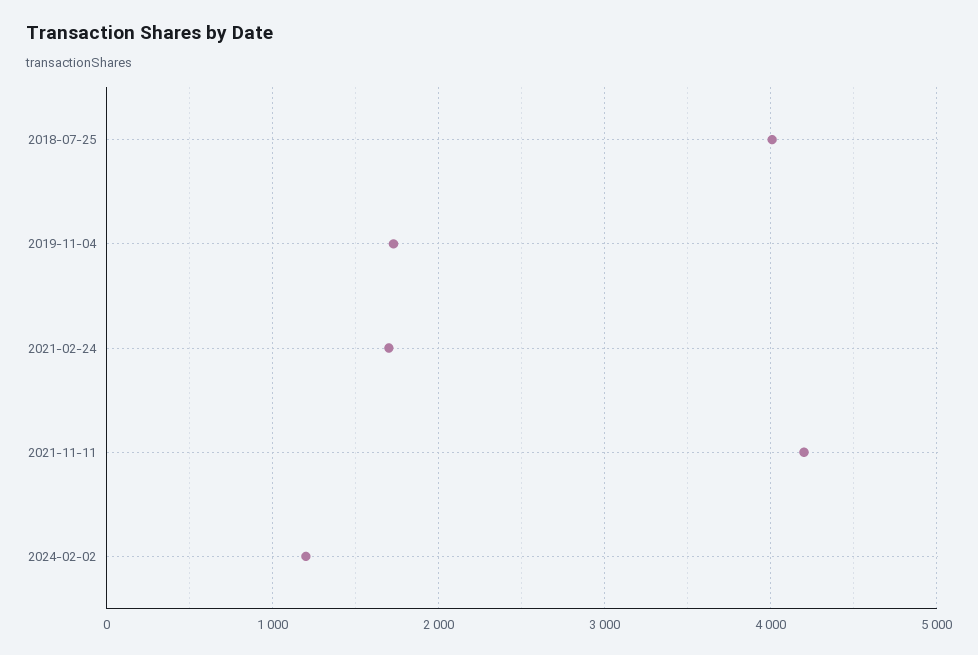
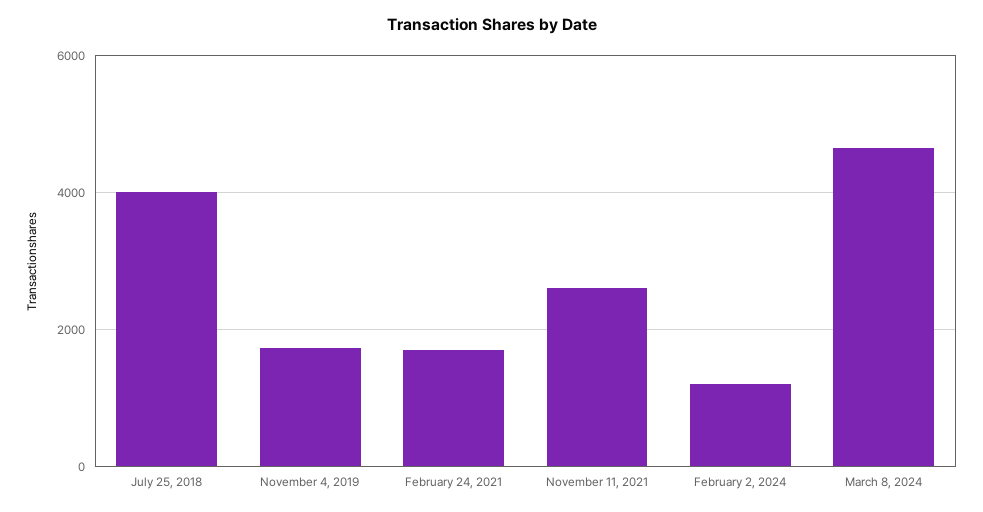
2021-11-11: 4200 -> 2600
March 8, 2024: none -> 4600

